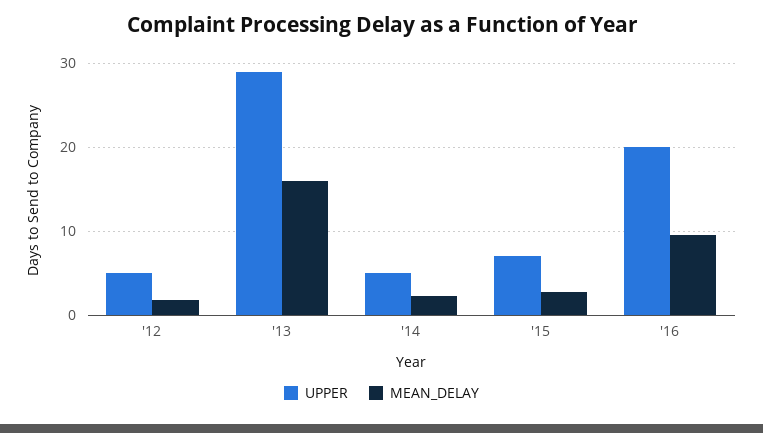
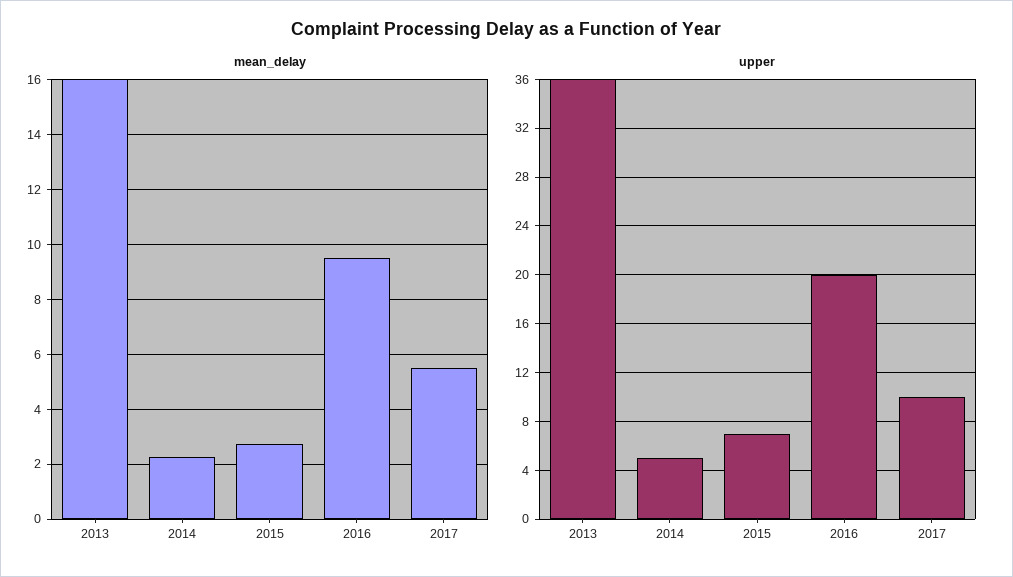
UPPER, '12: 5 -> none
MEAN_DELAY, '12: 2 -> none
UPPER, '13: 29 -> 36
MEAN_DELAY, 2017: none -> 5.5
UPPER, 2017: none -> 10

